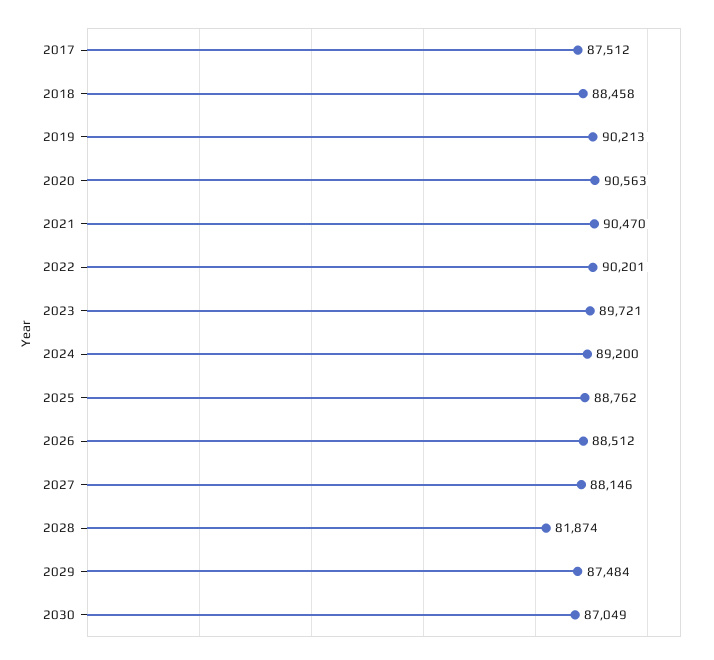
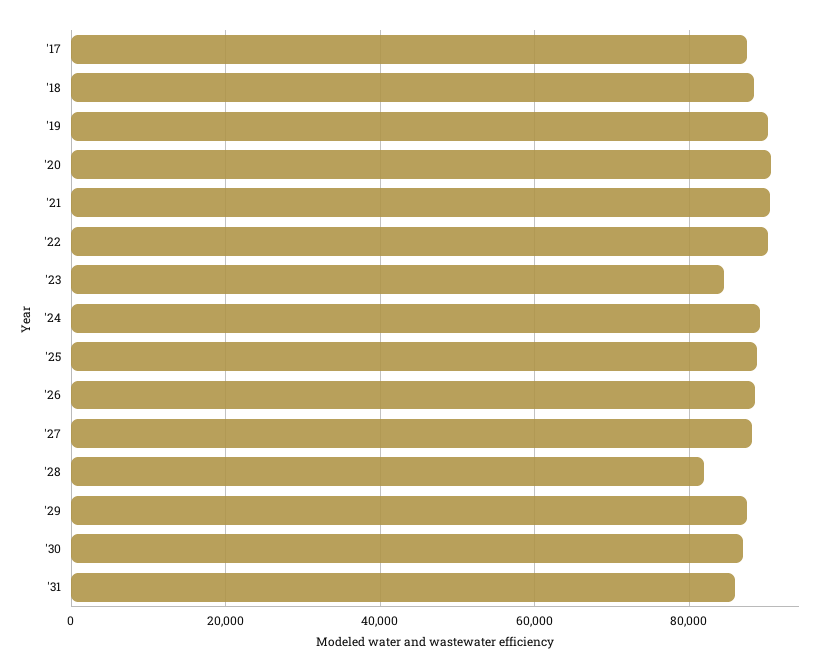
2023: 89721 -> 84000
'31: none -> 86000

